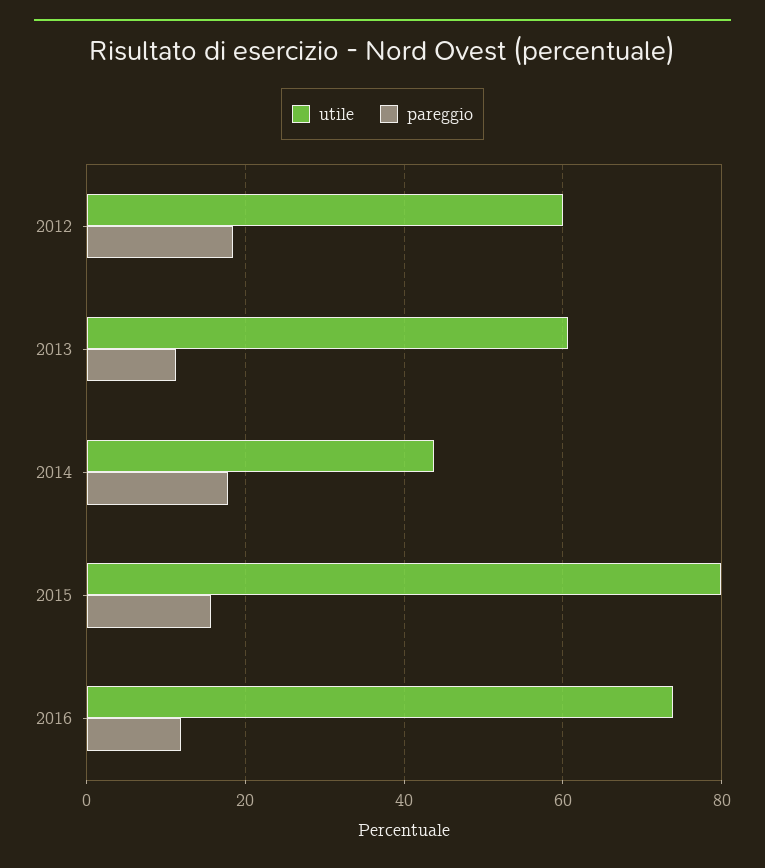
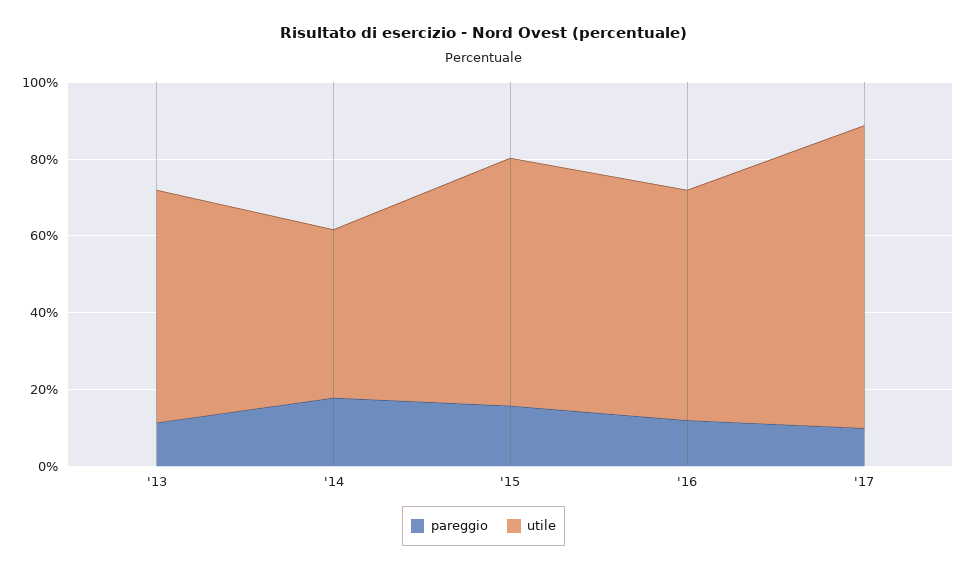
utile, 2012: 60 -> none
pareggio, 2012: 18 -> none
utile, 2015: 80 -> 65
utile, 2016: 74 -> 60
pareggio, '17: none -> 10
utile, '17: none -> 80

